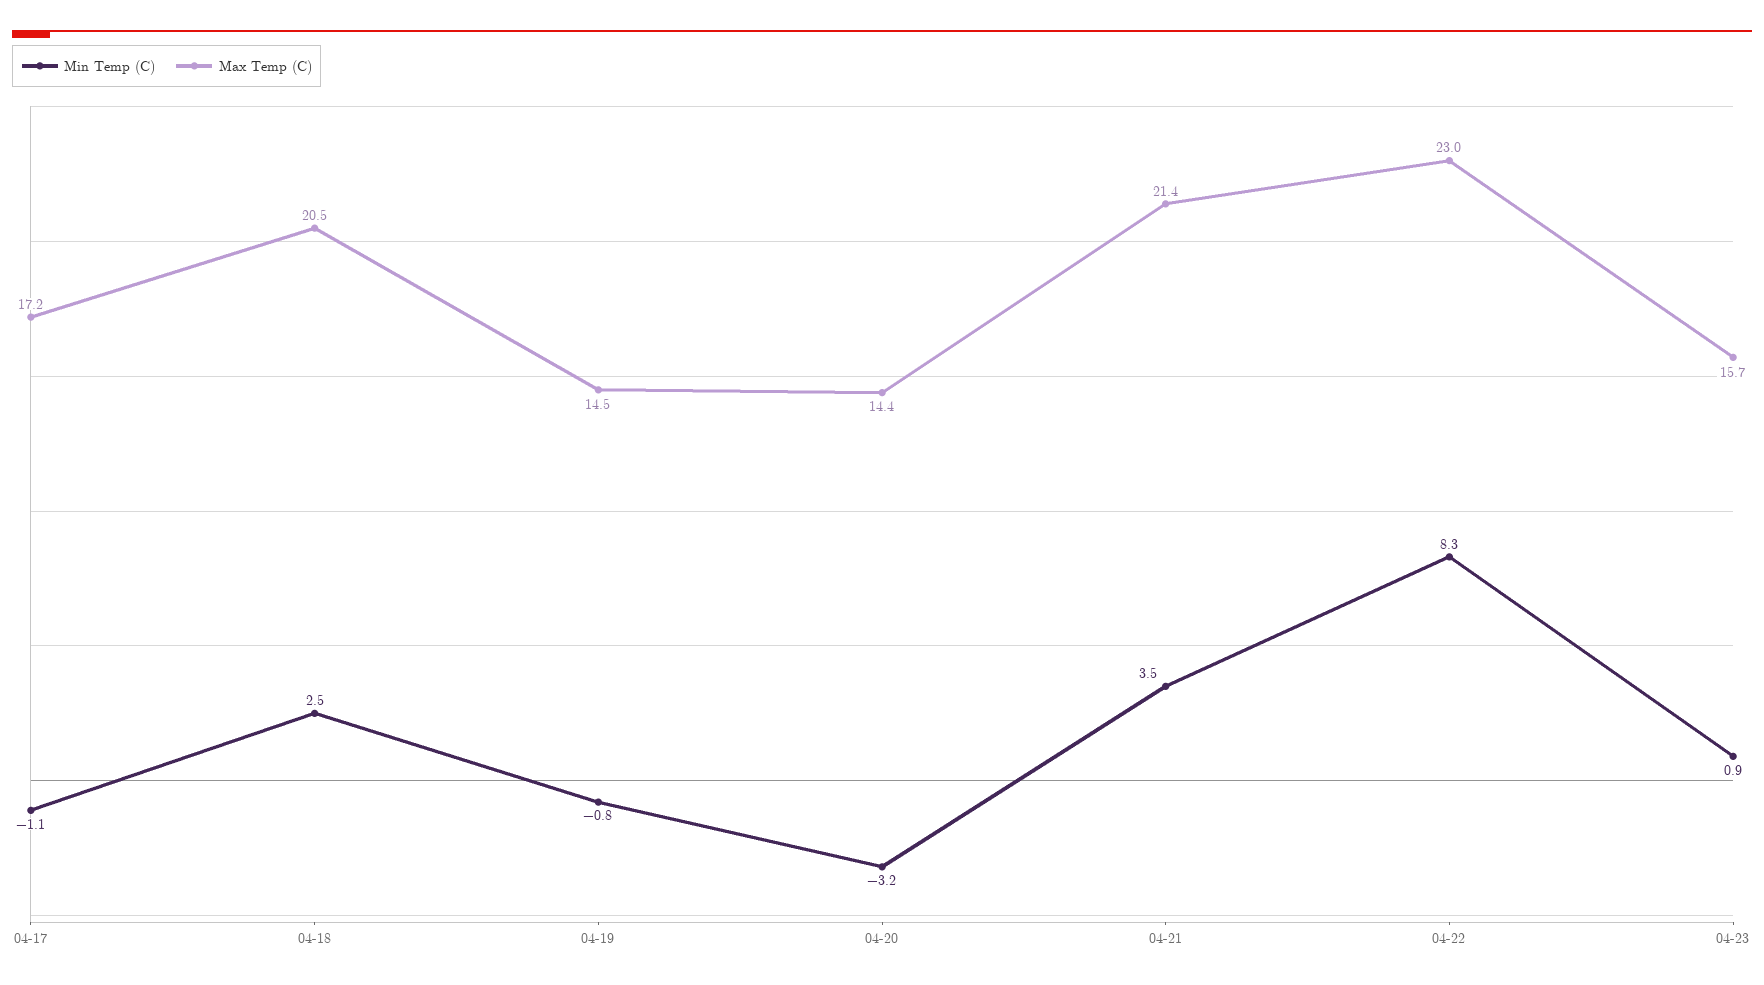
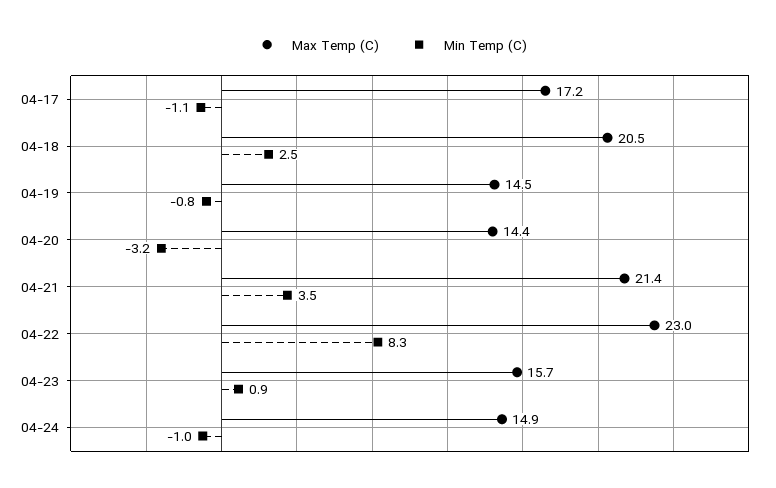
Max Temp (C), 04-24: none -> 14.9
Min Temp (C), 04-24: none -> -1

